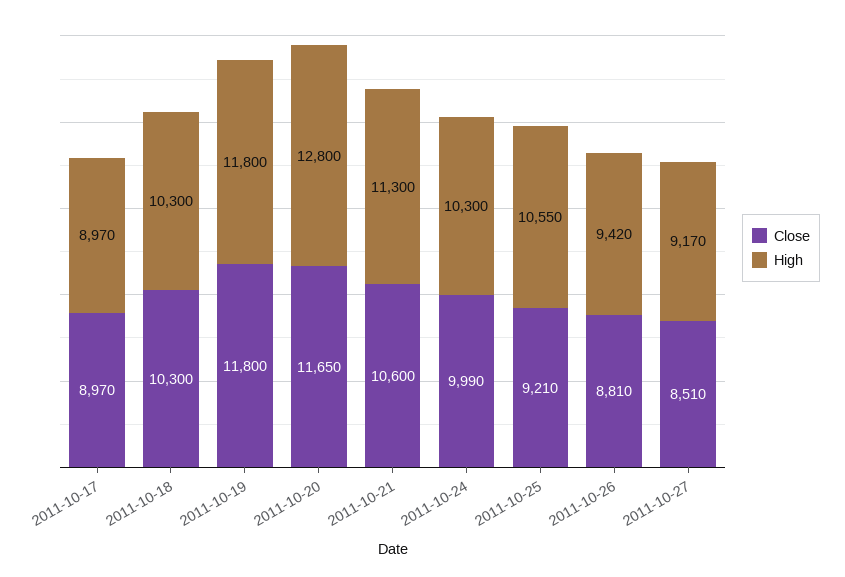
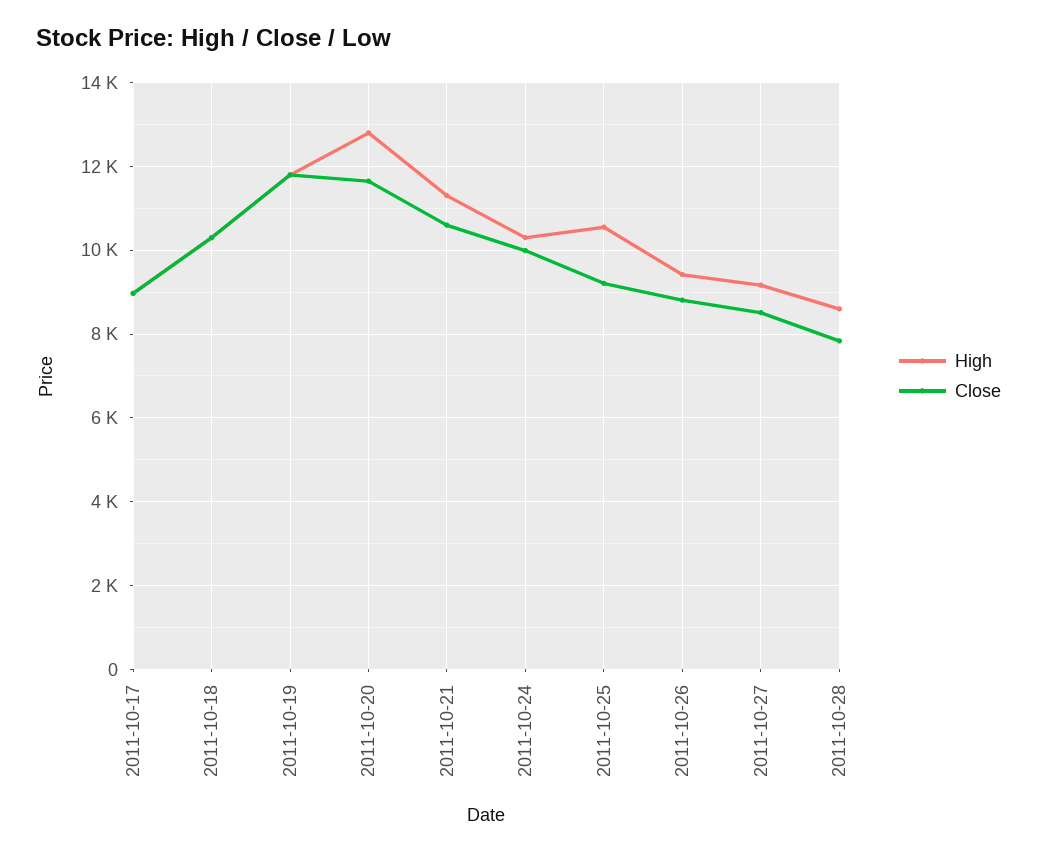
High, 2011-10-28: none -> 8600
Close, 2011-10-28: none -> 7800

